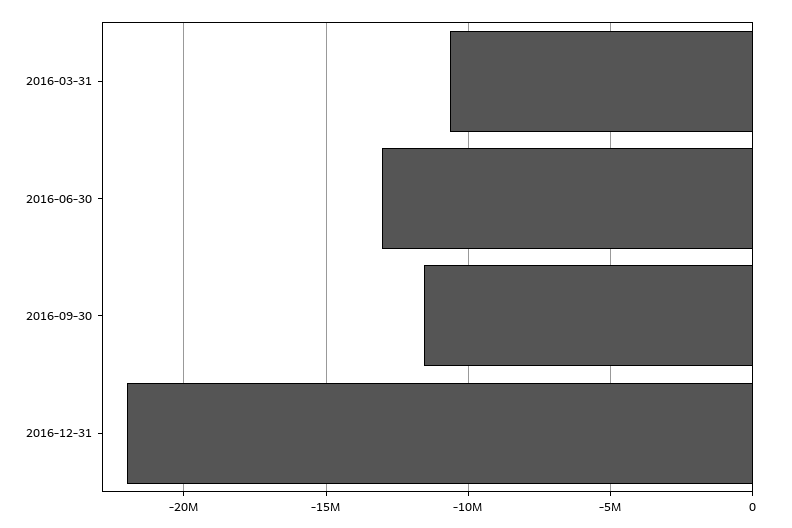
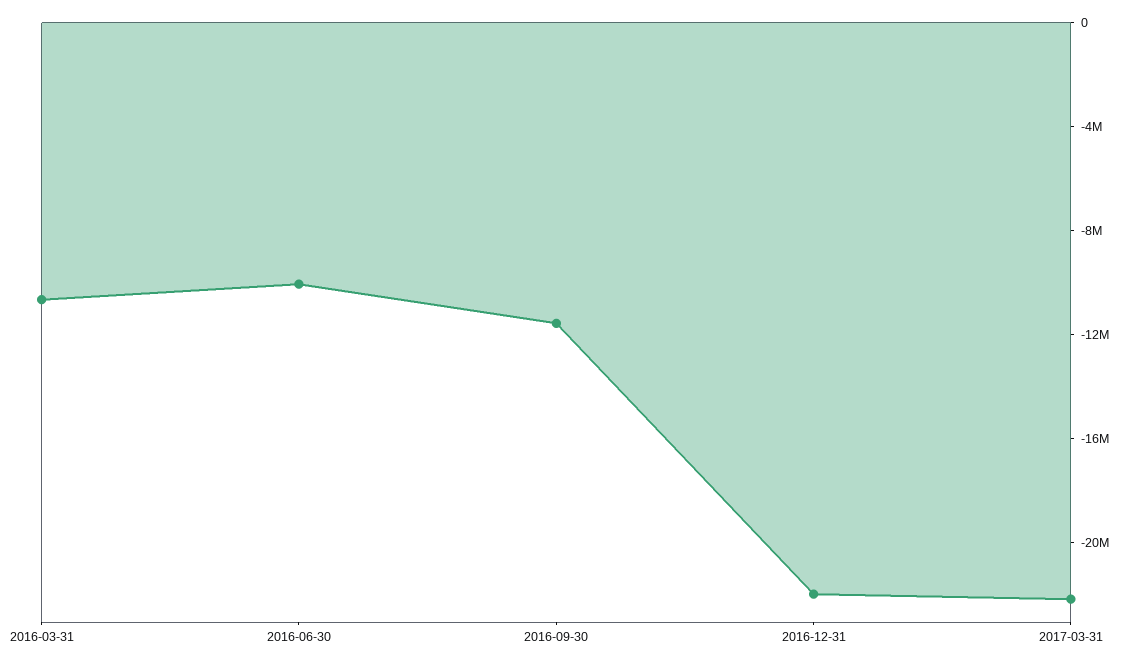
2016-06-30: -13000000 -> -10000000
2017-03-31: none -> -22000000

